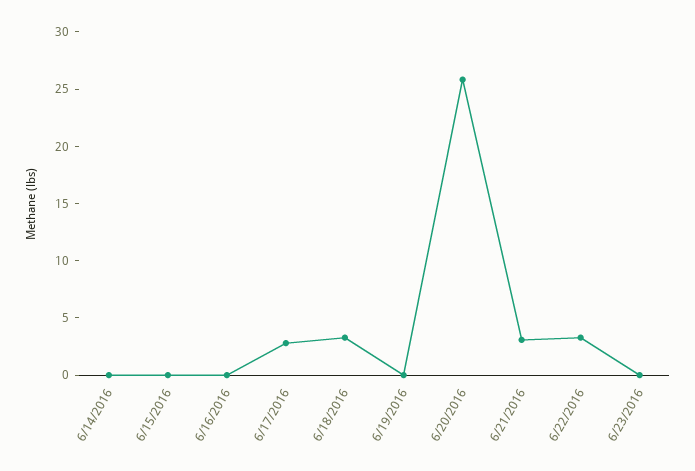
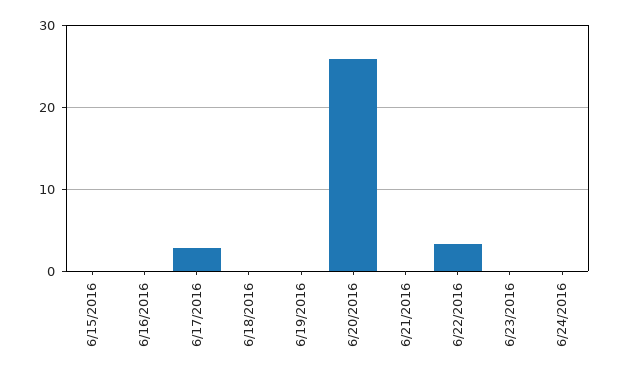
6/14/2016: 0 -> none
6/18/2016: 3 -> 0
6/21/2016: 3 -> 0
6/24/2016: none -> 0

